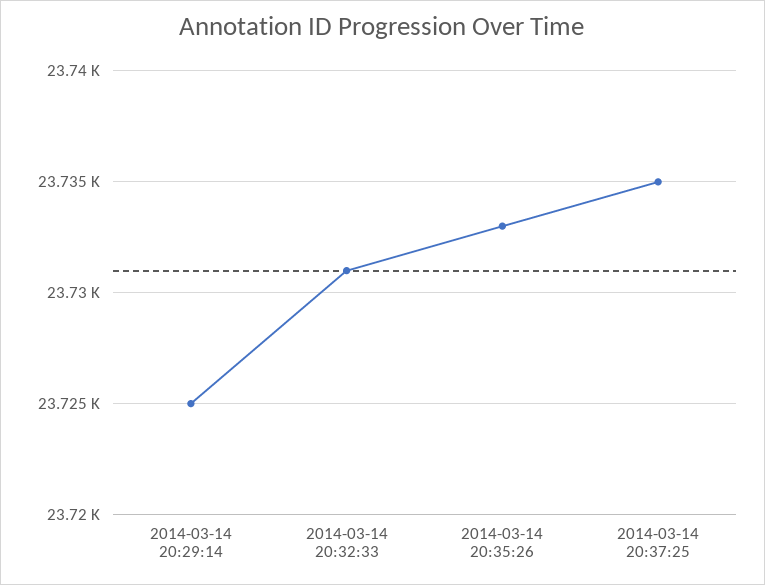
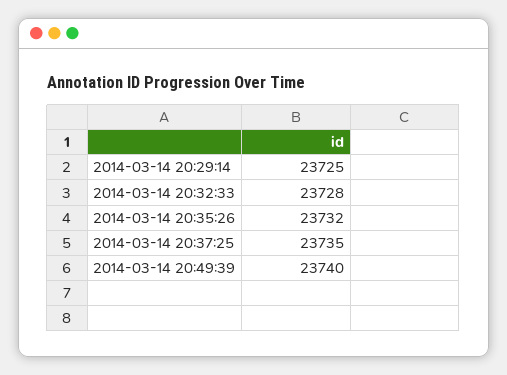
2014-03-14 20:32:33: 23731 -> 23728
2014-03-14 20:35:26: 23733 -> 23732
2014-03-14 20:49:39: none -> 23740

